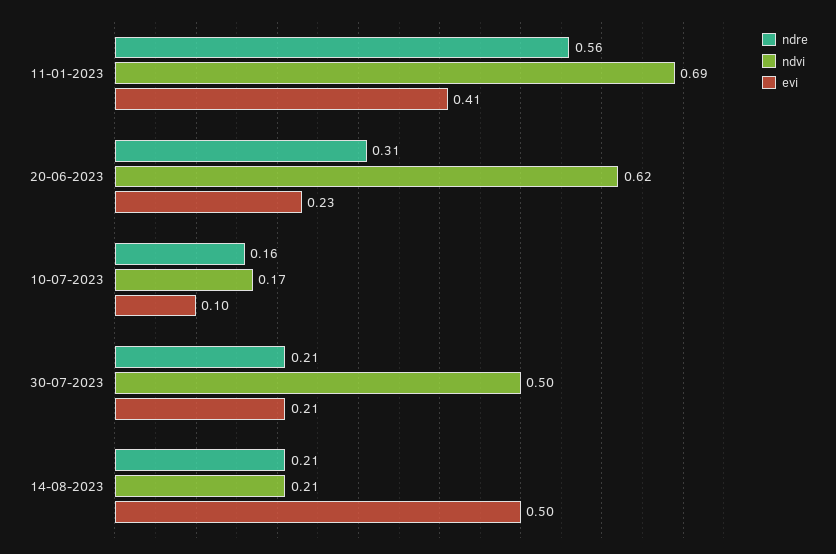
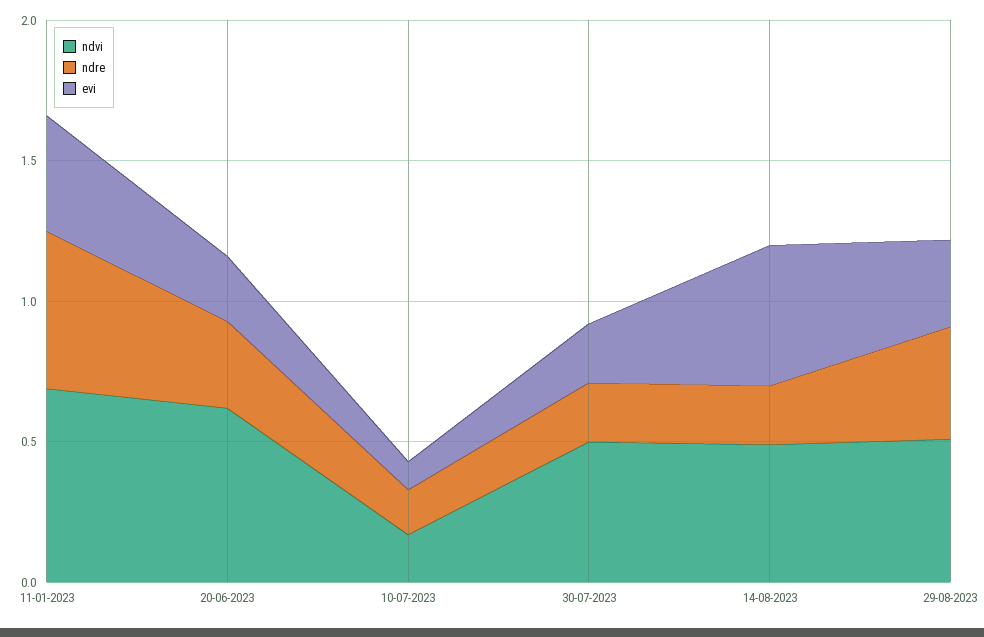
ndvi, 14-08-2023: 0.21 -> 0.5
ndvi, 29-08-2023: none -> 0.5
ndre, 29-08-2023: none -> 0.4
evi, 29-08-2023: none -> 0.3

